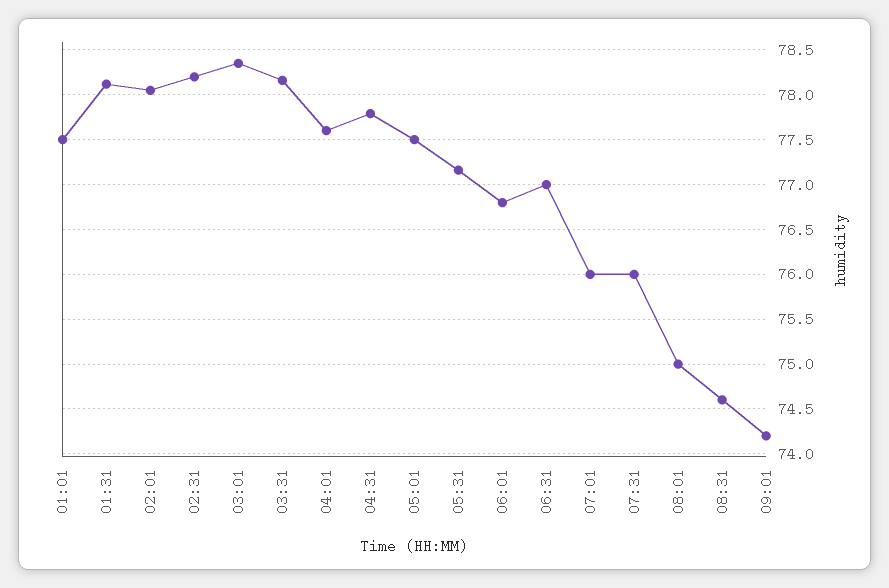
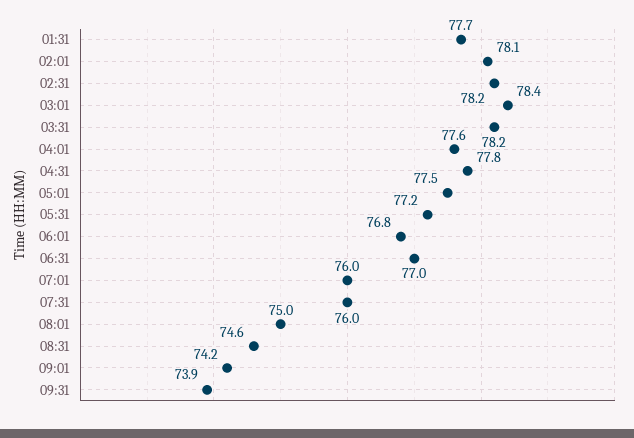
01:01: 77.5 -> none
01:31: 78.1 -> 77.7
09:31: none -> 73.9

